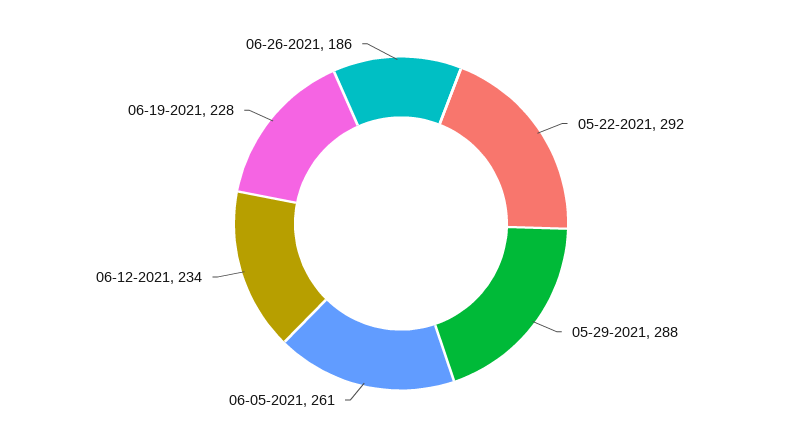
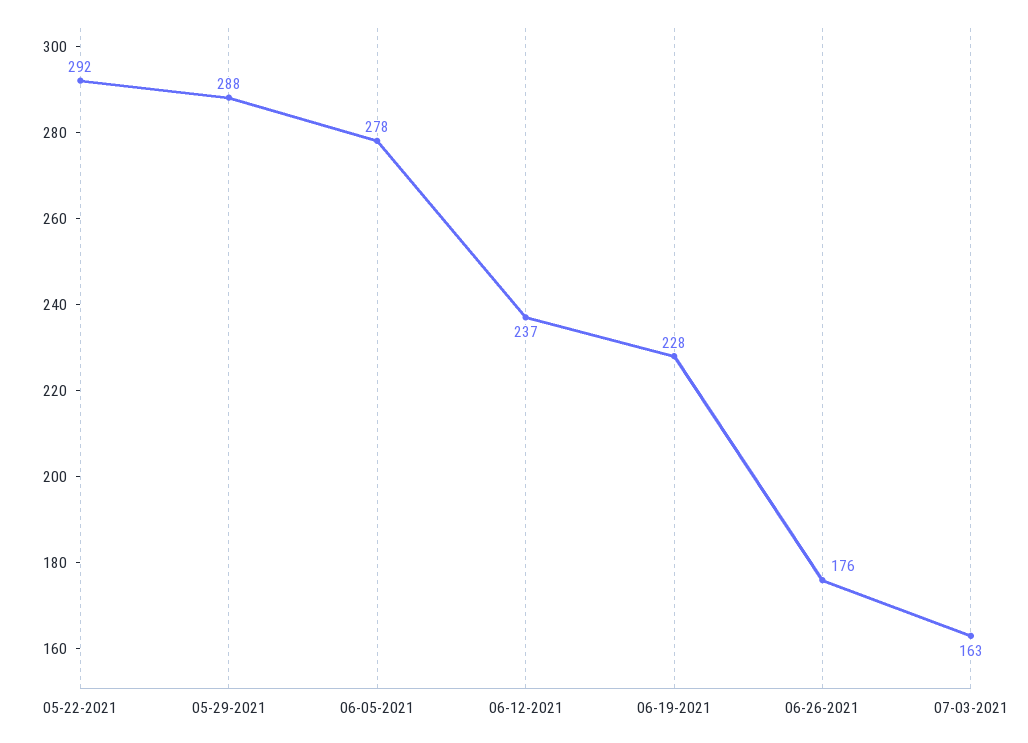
06-05-2021: 261 -> 278
06-12-2021: 234 -> 237
06-26-2021: 186 -> 176
07-03-2021: none -> 163

